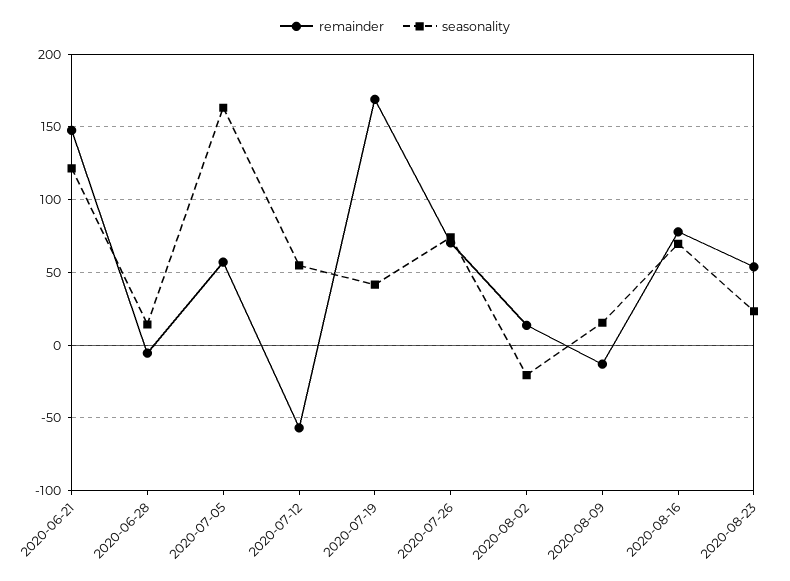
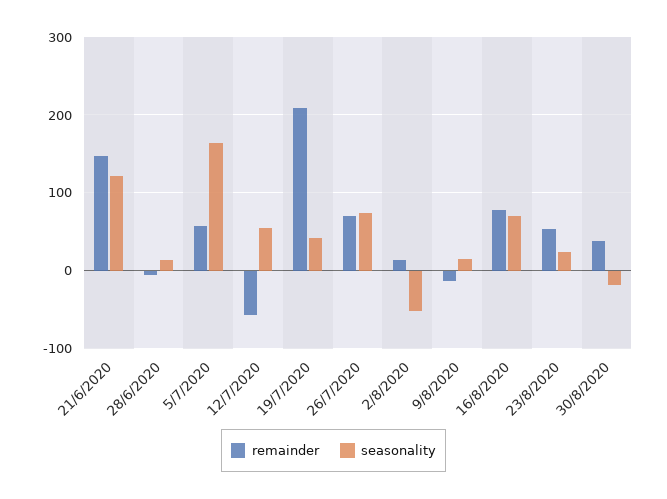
remainder, 2020-07-19: 170 -> 210
seasonality, 2020-08-02: -20 -> -50
remainder, 30/8/2020: none -> 40
seasonality, 30/8/2020: none -> -20

